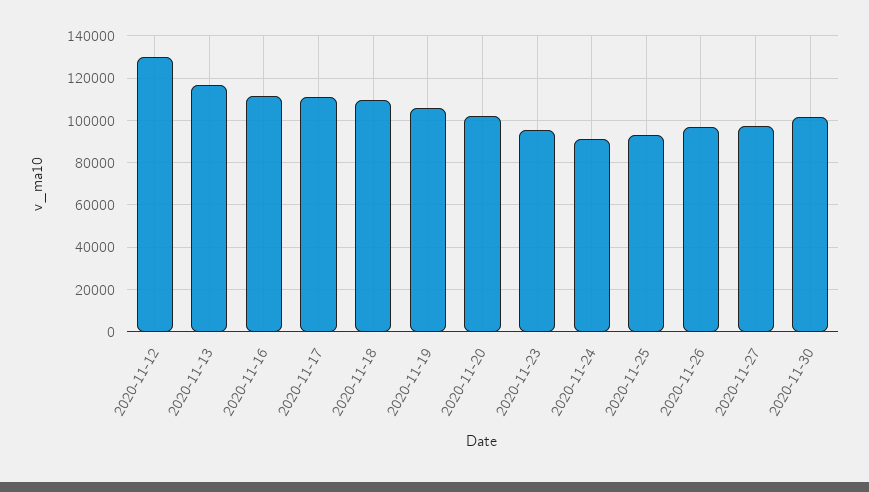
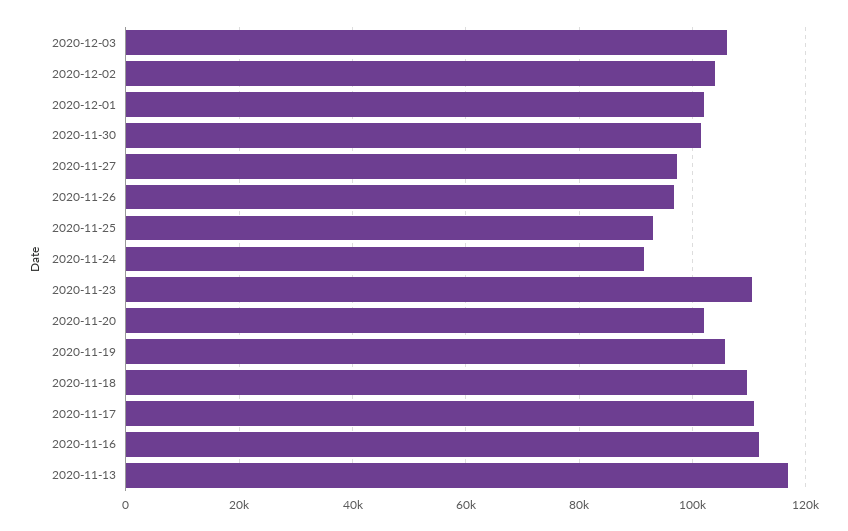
2020-11-12: 130000 -> none
2020-11-23: 95000 -> 110000
2020-12-03: none -> 106000
2020-12-02: none -> 104000
2020-12-01: none -> 102000

